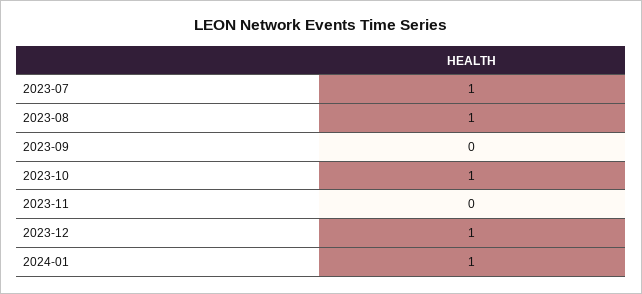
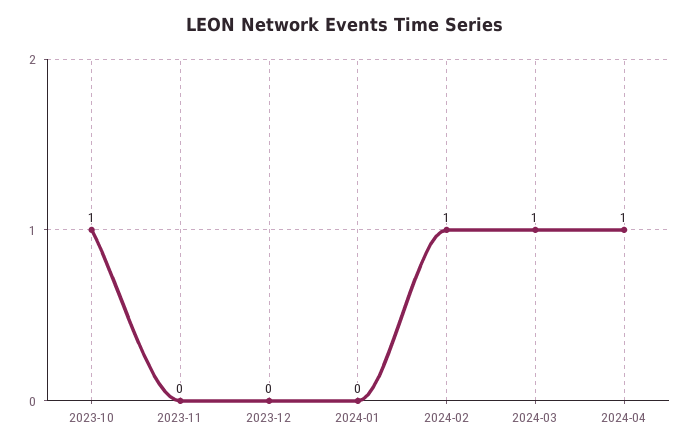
2023-07: 1 -> none
2023-08: 1 -> none
2023-09: 0 -> none
2023-12: 1 -> 0
2024-01: 1 -> 0
2024-02: none -> 1
2024-03: none -> 1
2024-04: none -> 1

